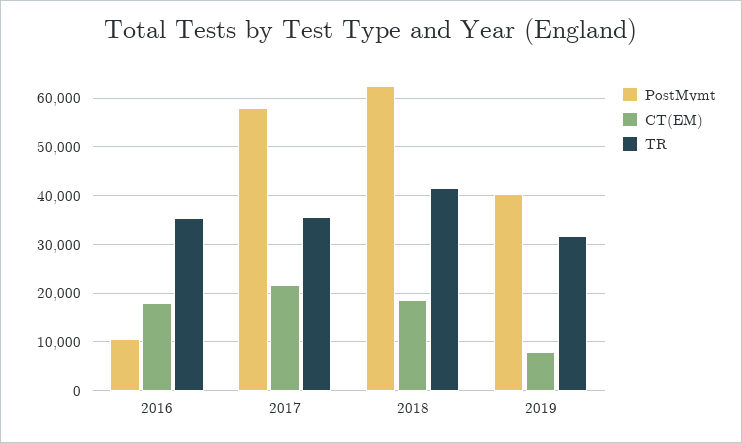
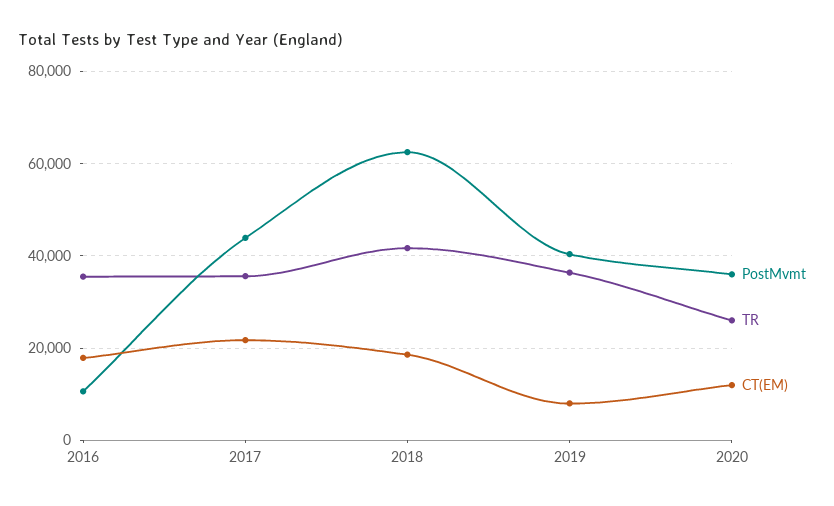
PostMvmt, 2017: 58000 -> 44000
TR, 2019: 32000 -> 36000
PostMvmt, 2020: none -> 36000
TR, 2020: none -> 26000
CT(EM), 2020: none -> 12000

